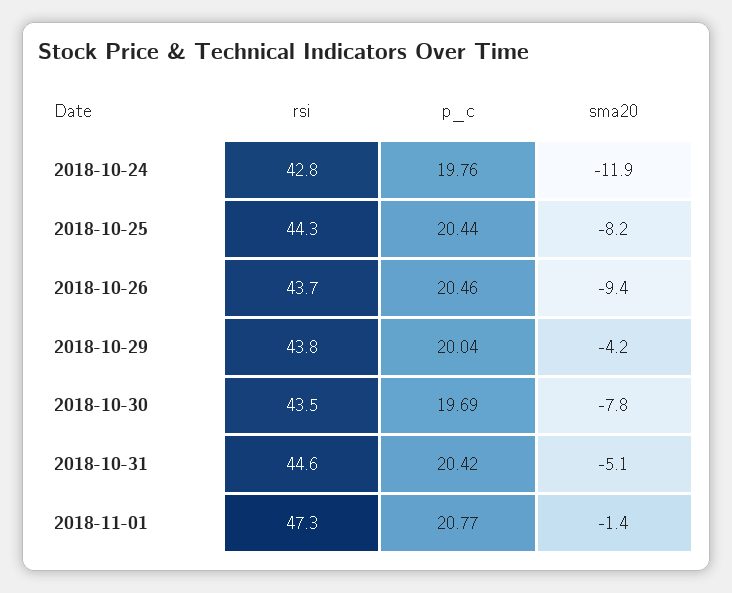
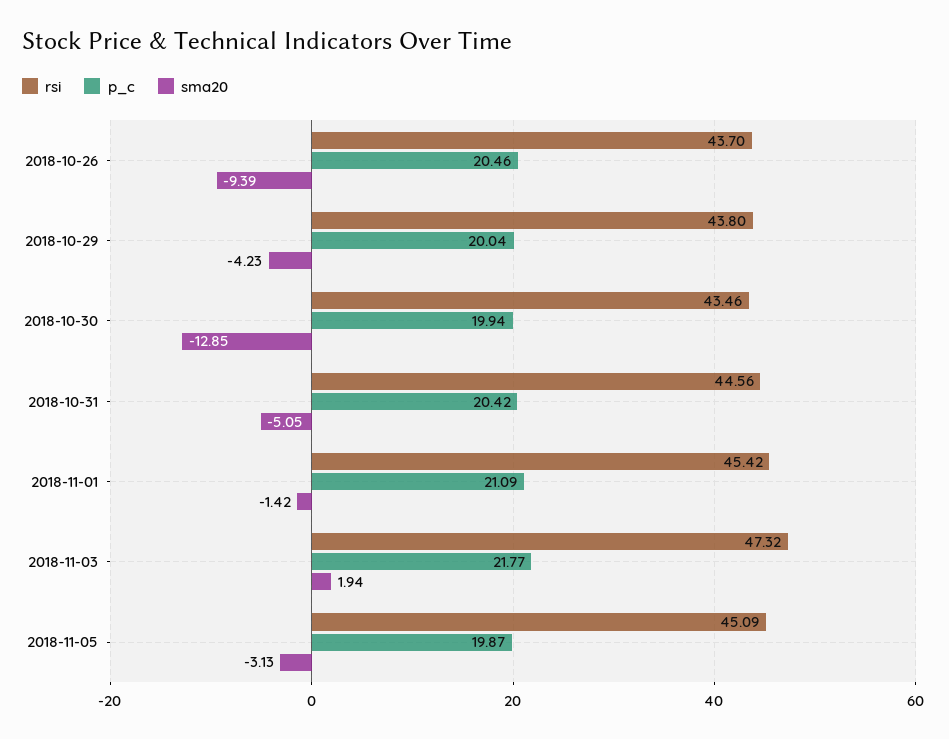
rsi, 2018-10-24: 42.8 -> none
p_c, 2018-10-24: 19.76 -> none
sma20, 2018-10-24: -11.9 -> none
rsi, 2018-10-25: 44.3 -> none
p_c, 2018-10-25: 20.44 -> none
sma20, 2018-10-25: -8.2 -> none
p_c, 2018-10-30: 19.69 -> 19.94
sma20, 2018-10-30: -7.8 -> -12.85
rsi, 2018-11-01: 47.3 -> 45.42
p_c, 2018-11-01: 20.77 -> 21.09
rsi, 2018-11-03: none -> 47.32
p_c, 2018-11-03: none -> 21.77
sma20, 2018-11-03: none -> 1.94
rsi, 2018-11-05: none -> 45.09
p_c, 2018-11-05: none -> 19.87
sma20, 2018-11-05: none -> -3.13

